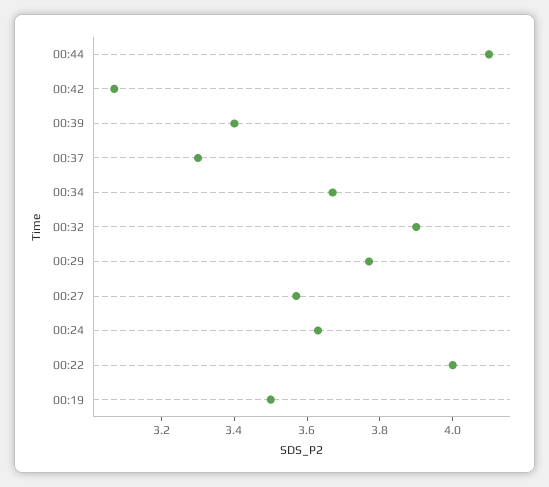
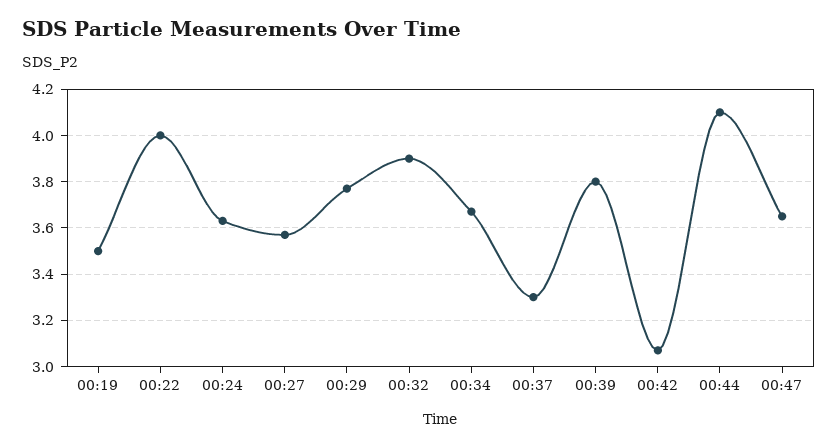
00:39: 3.4 -> 3.8
00:47: none -> 3.65

